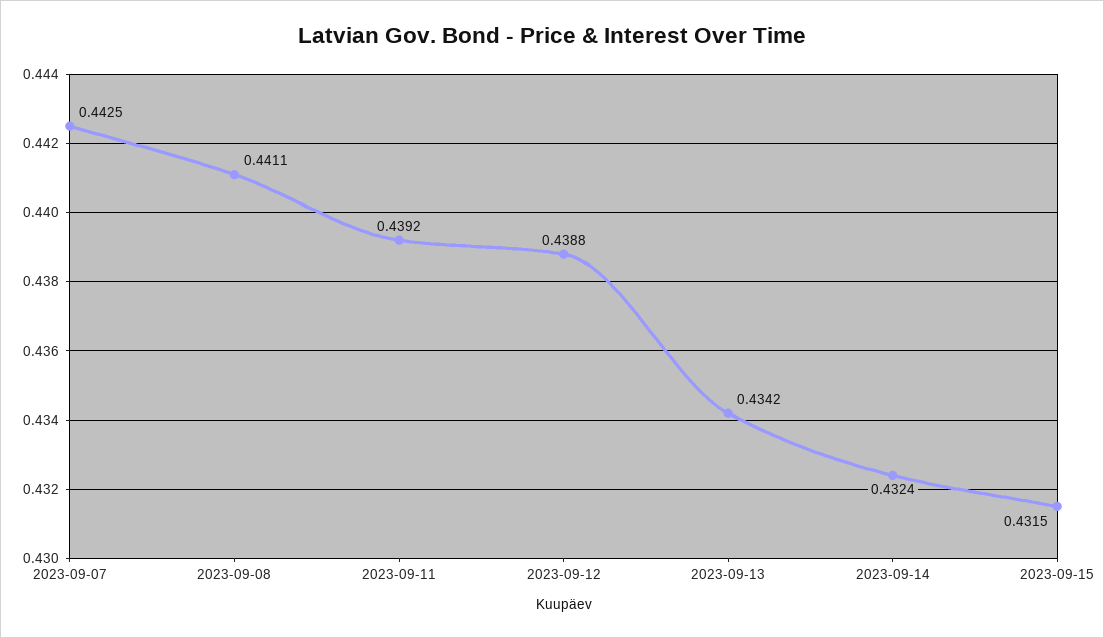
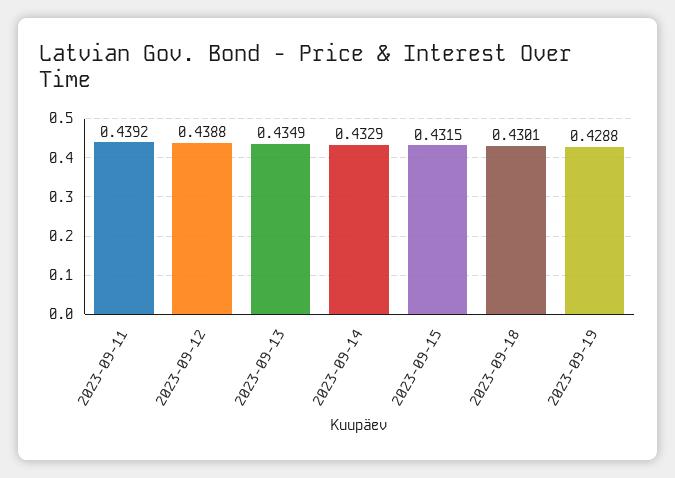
2023-09-07: 0.4425 -> none
2023-09-08: 0.4411 -> none
2023-09-13: 0.4342 -> 0.4349
2023-09-14: 0.4324 -> 0.4329
2023-09-18: none -> 0.4301
2023-09-19: none -> 0.4288

